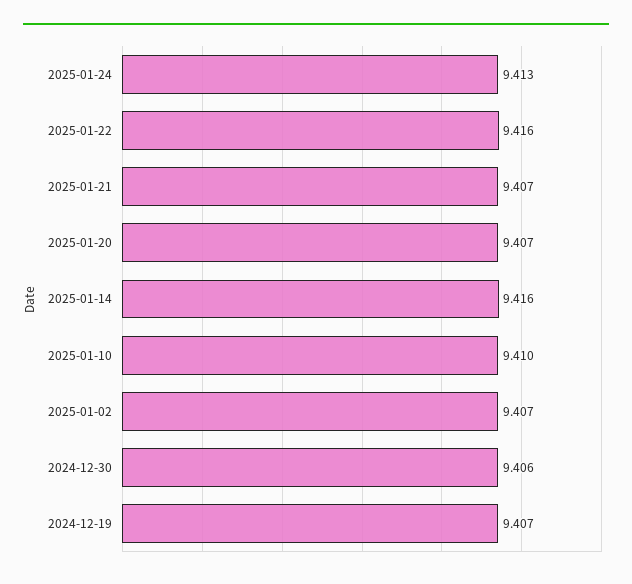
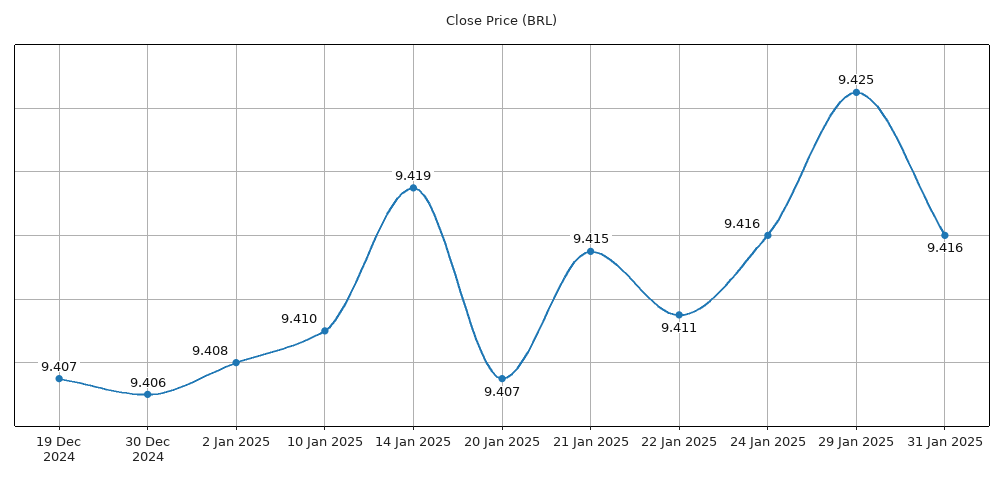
2025-01-24: 9.413 -> 9.416
2025-01-22: 9.416 -> 9.411
2025-01-21: 9.407 -> 9.415
2025-01-14: 9.416 -> 9.419
2025-01-02: 9.407 -> 9.408
29 Jan 2025: none -> 9.425
31 Jan 2025: none -> 9.416

